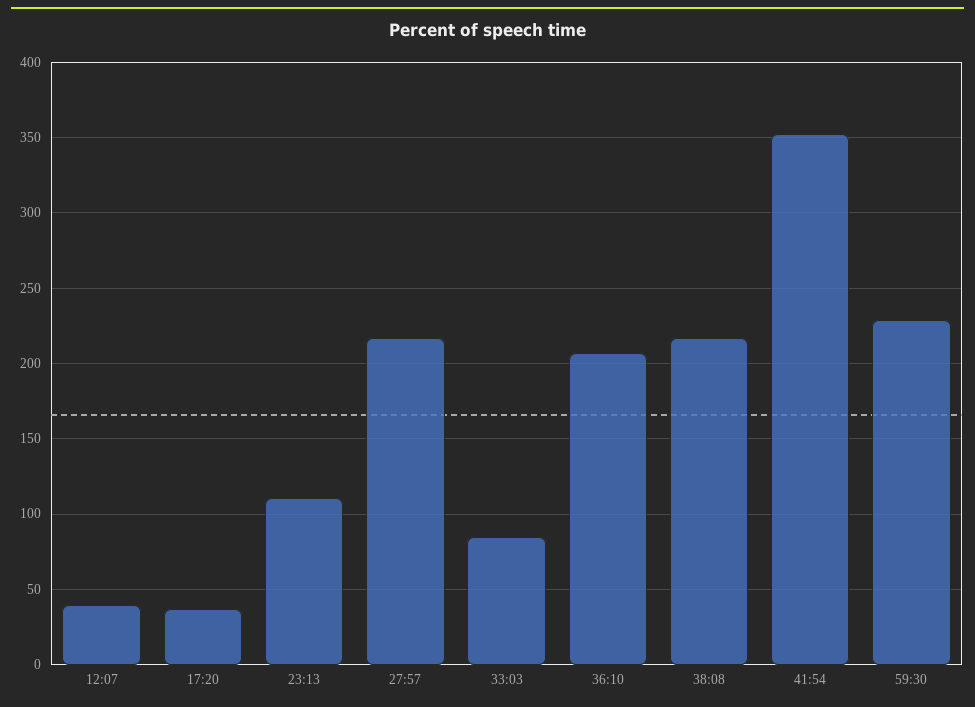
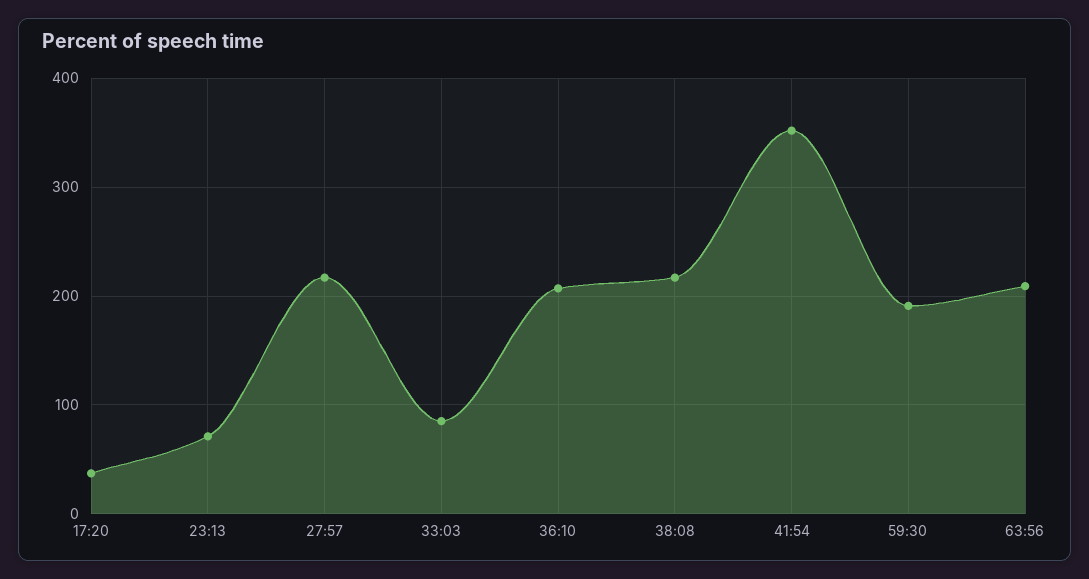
12:07: 40 -> none
23:13: 110 -> 70
59:30: 230 -> 190
63:56: none -> 210

